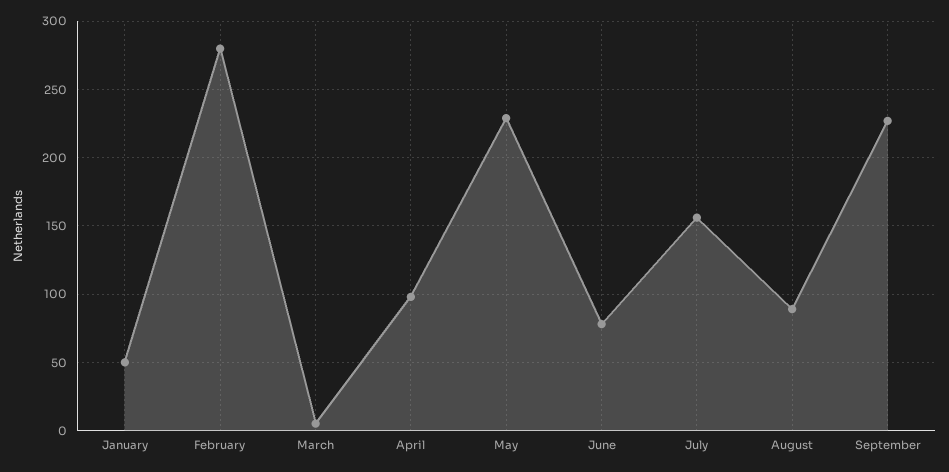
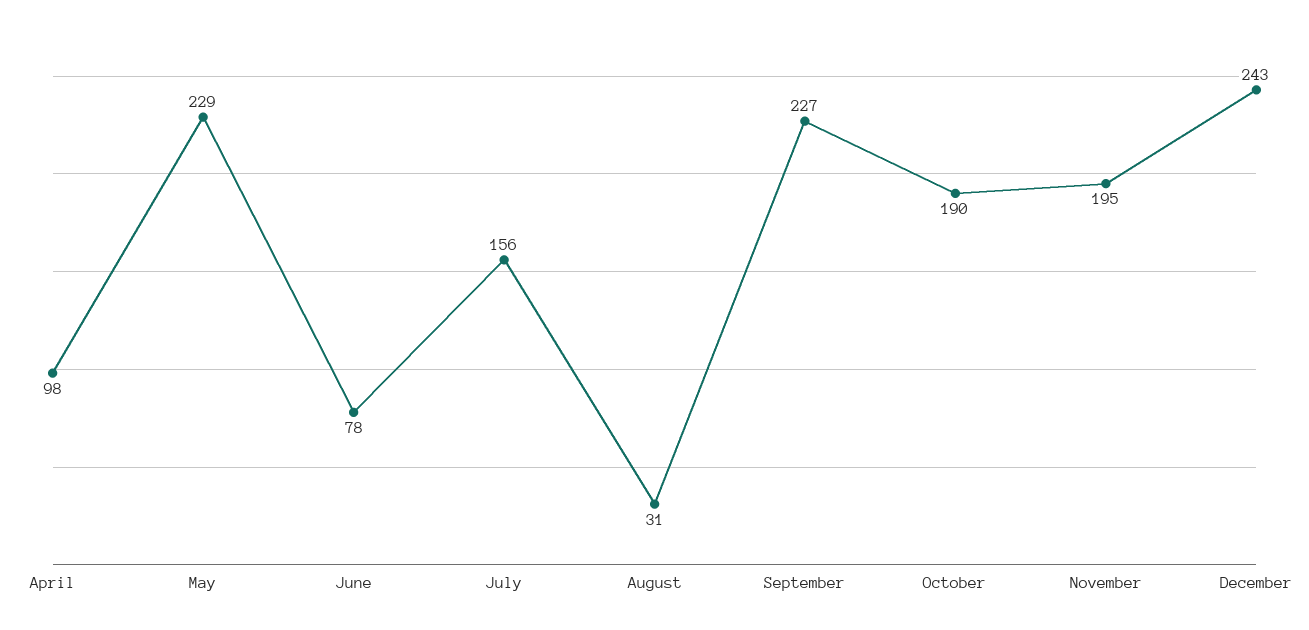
January: 50 -> none
February: 280 -> none
March: 5 -> none
August: 90 -> 31
October: none -> 190
November: none -> 195
December: none -> 243

